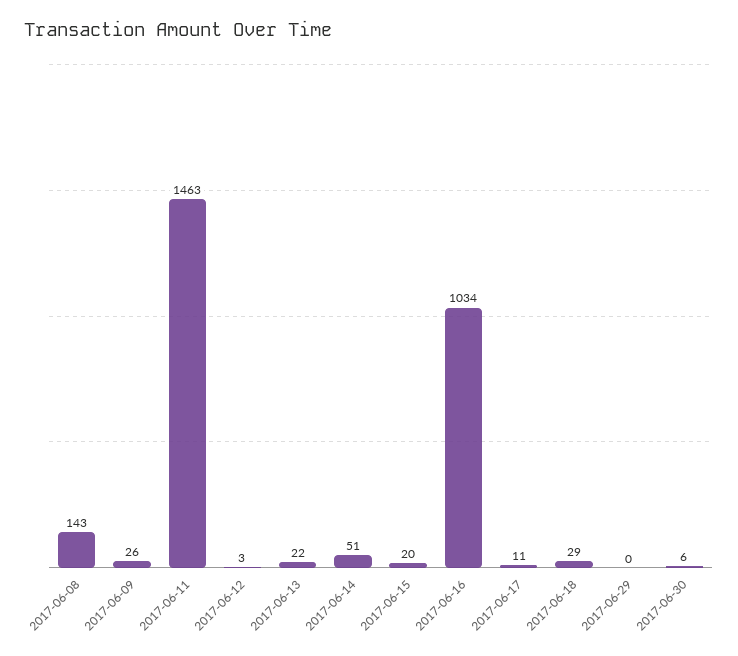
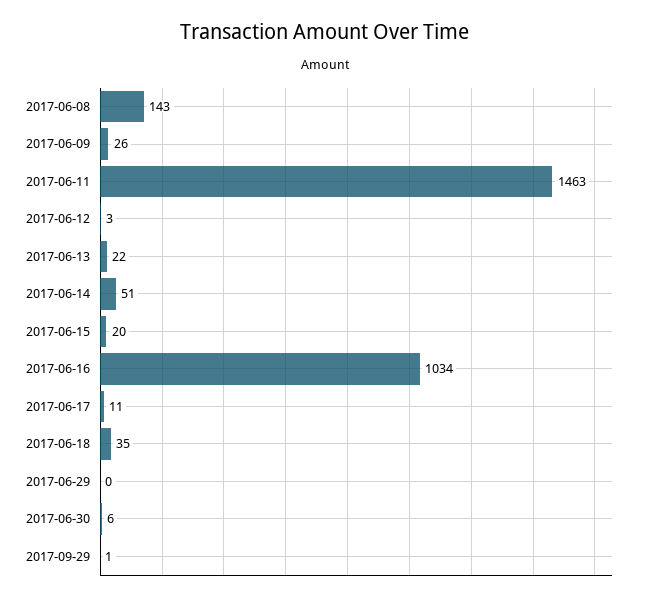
2017-06-18: 29 -> 35
2017-09-29: none -> 1

